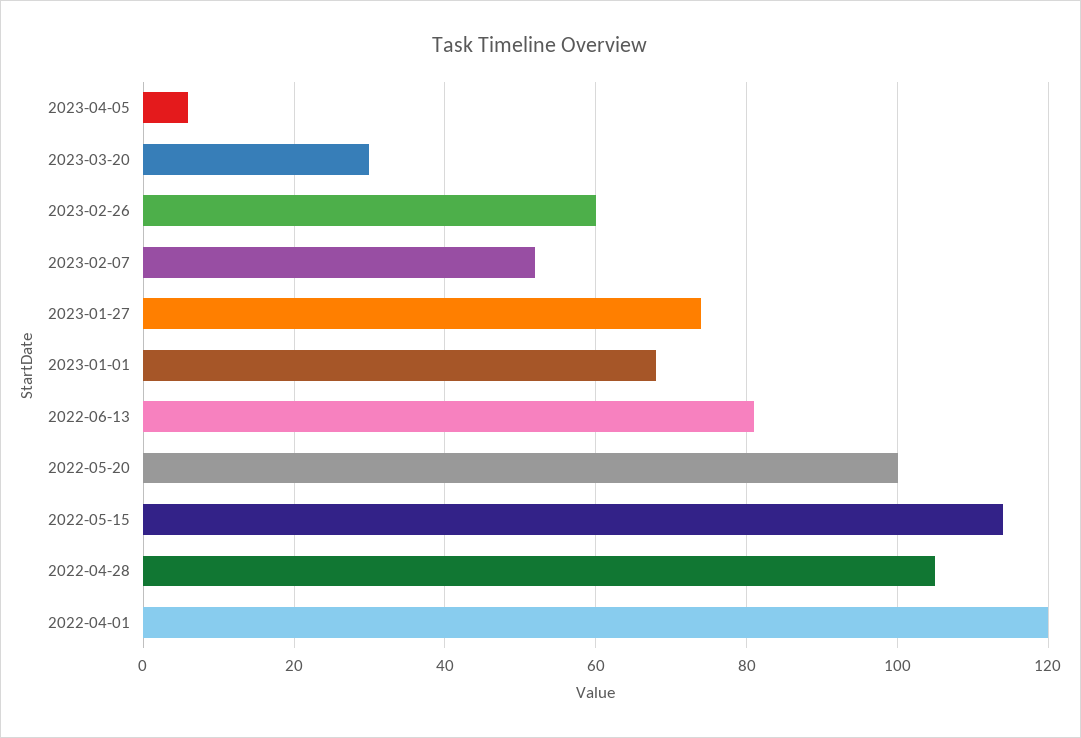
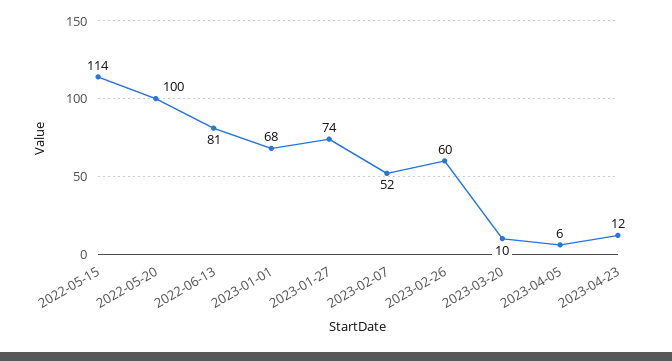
2023-03-20: 30 -> 10
2022-04-28: 105 -> none
2022-04-01: 120 -> none
2023-04-23: none -> 12

